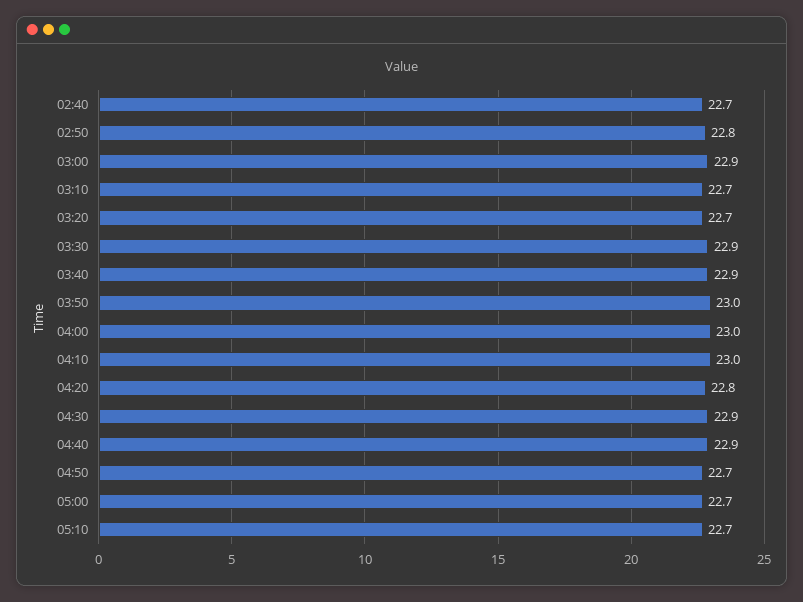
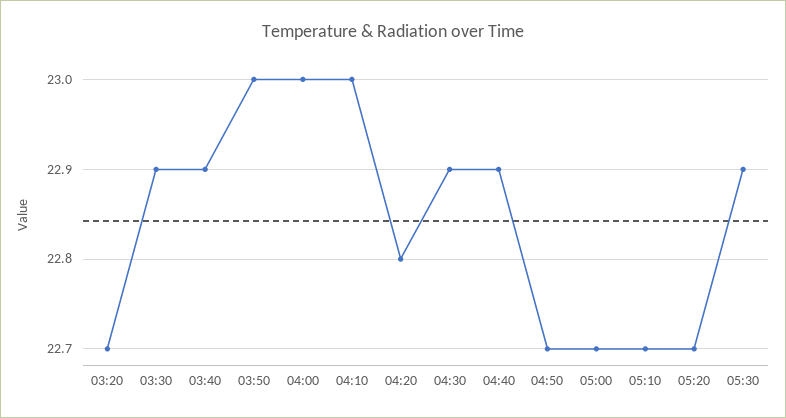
02:40: 22.7 -> none
02:50: 22.8 -> none
03:00: 22.9 -> none
03:10: 22.7 -> none
05:20: none -> 22.7
05:30: none -> 22.9

